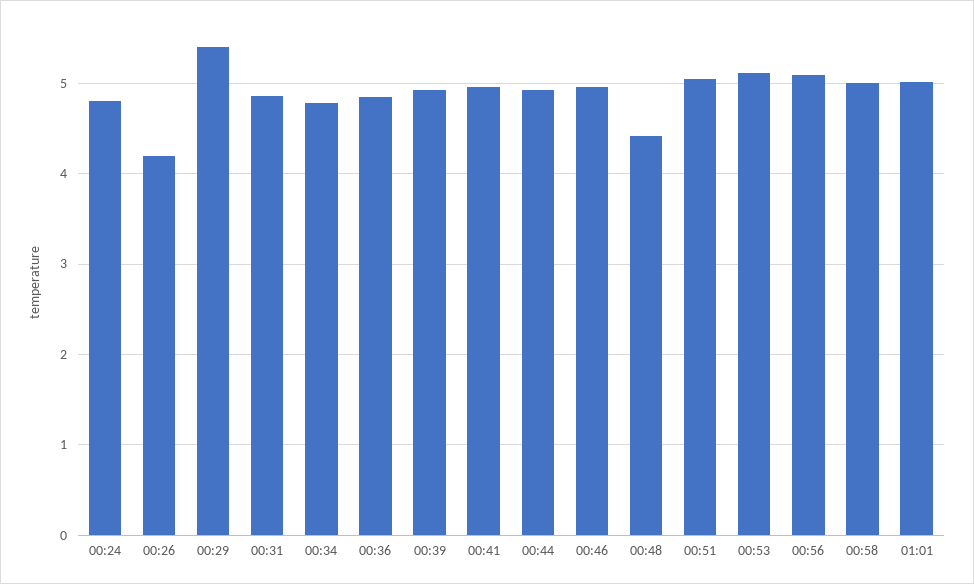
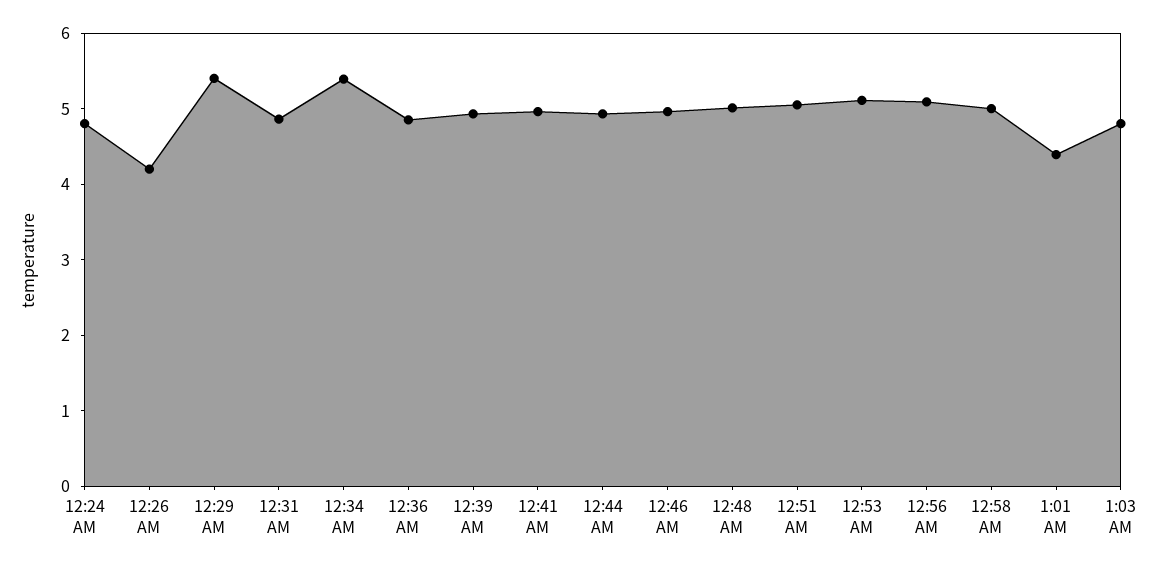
00:34: 4.8 -> 5.4
00:48: 4.4 -> 5
01:01: 5 -> 4.4
1:03 AM: none -> 4.8

